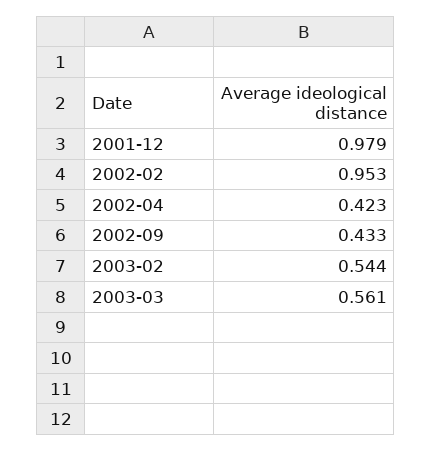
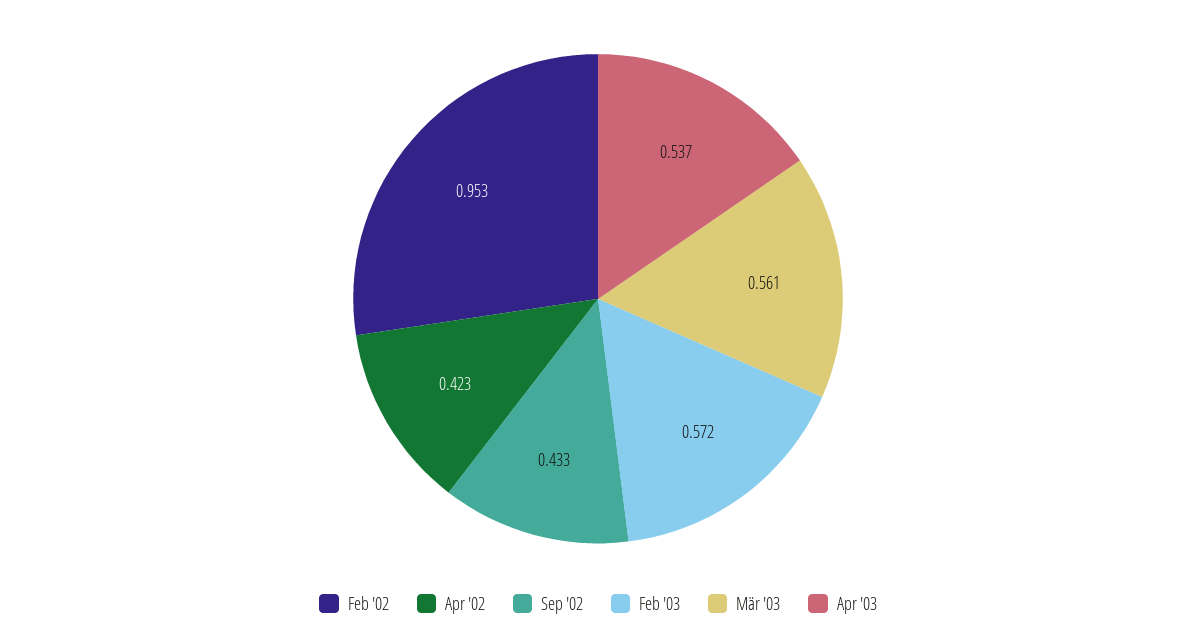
2001-12: 0.979 -> none
2003-02: 0.544 -> 0.572
Apr '03: none -> 0.537

